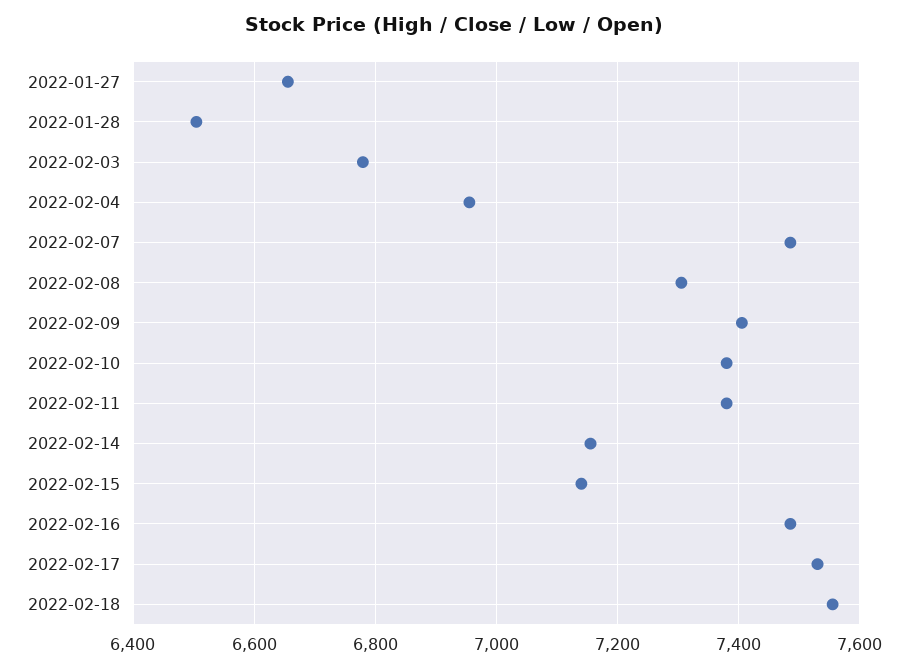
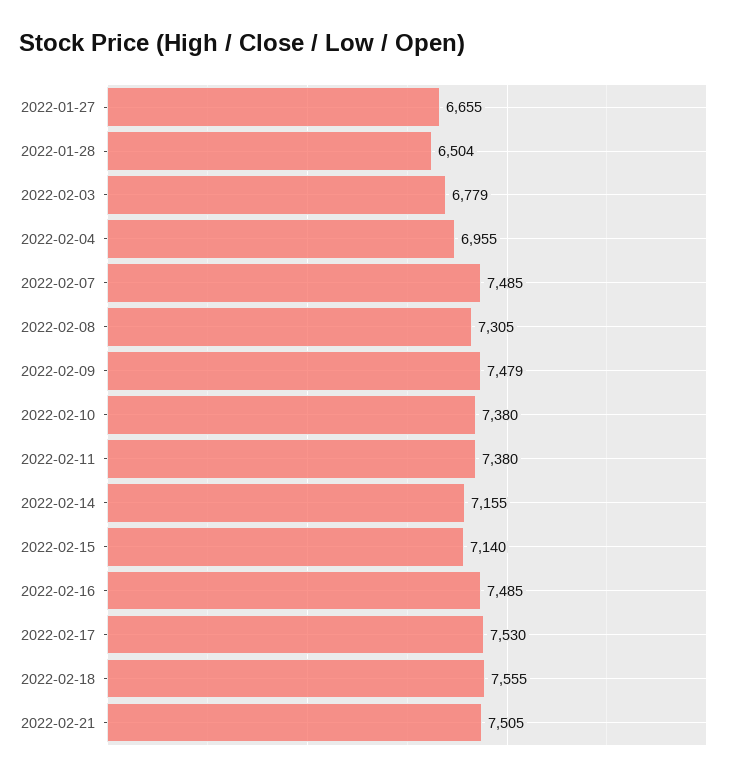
2022-02-09: 7400 -> 7479
2022-02-21: none -> 7505

